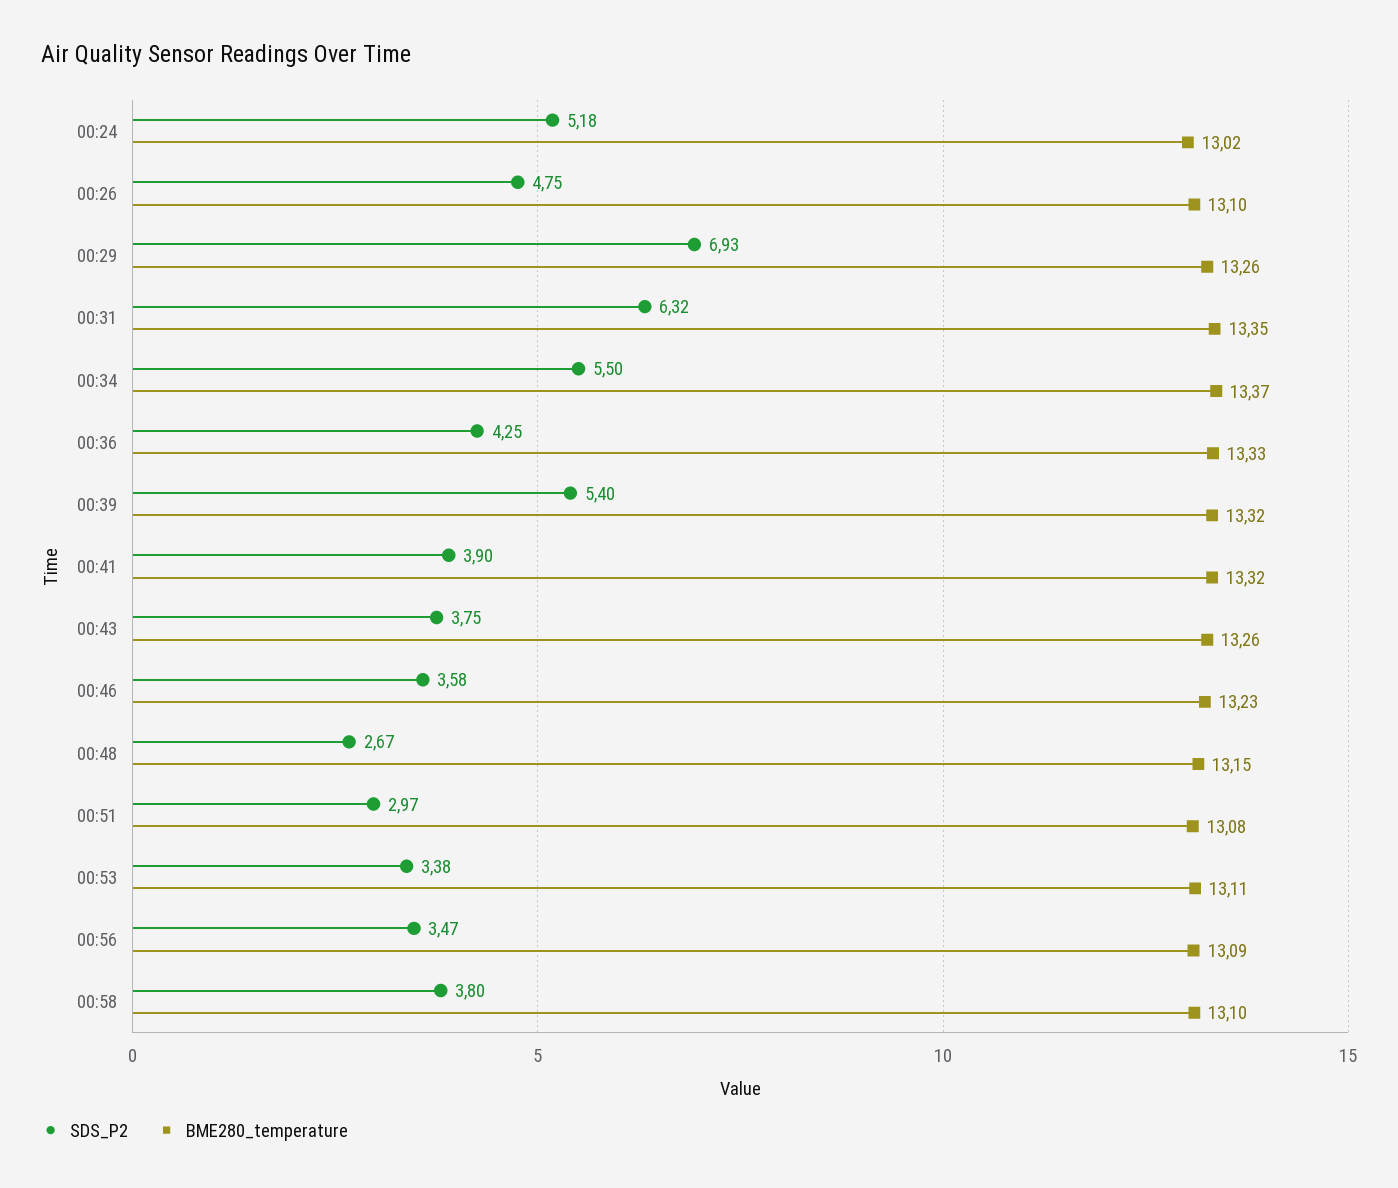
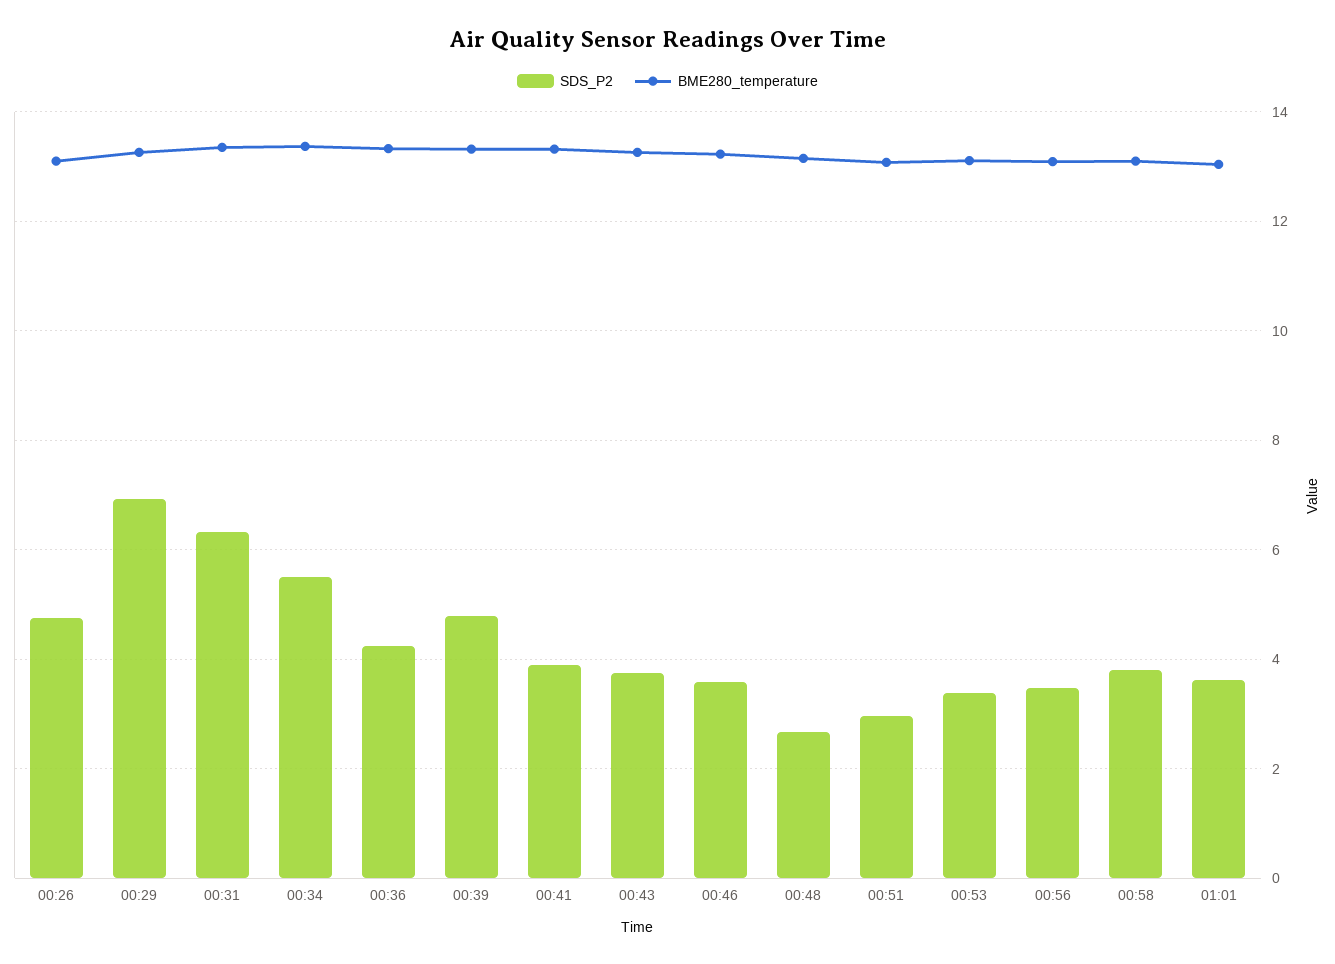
SDS_P2, 00:24: 5.18 -> none
BME280_temperature, 00:24: 13.02 -> none
SDS_P2, 00:39: 5.4 -> 4.8
SDS_P2, 01:01: none -> 3.6
BME280_temperature, 01:01: none -> 13

